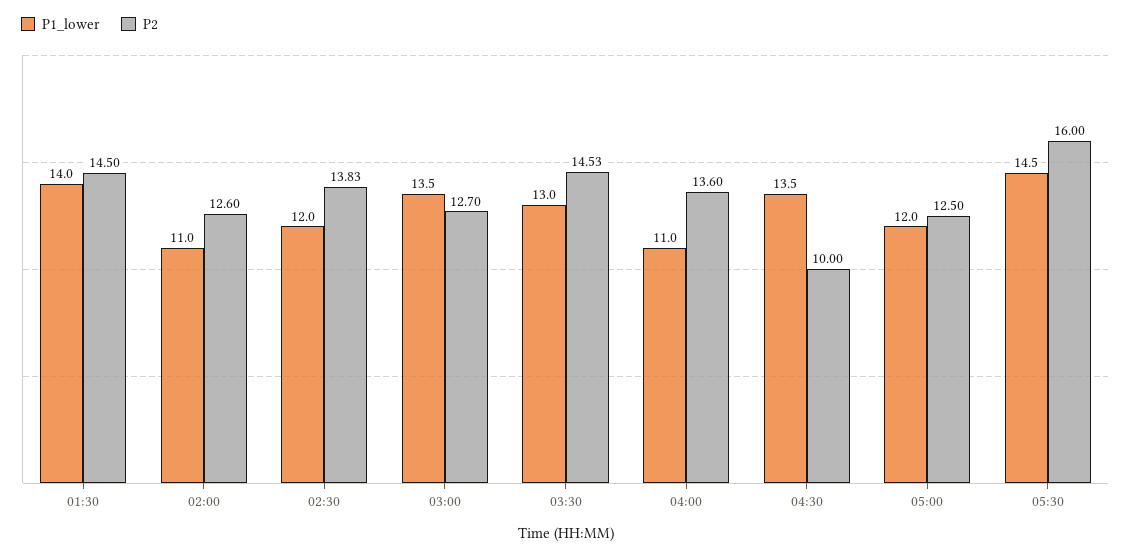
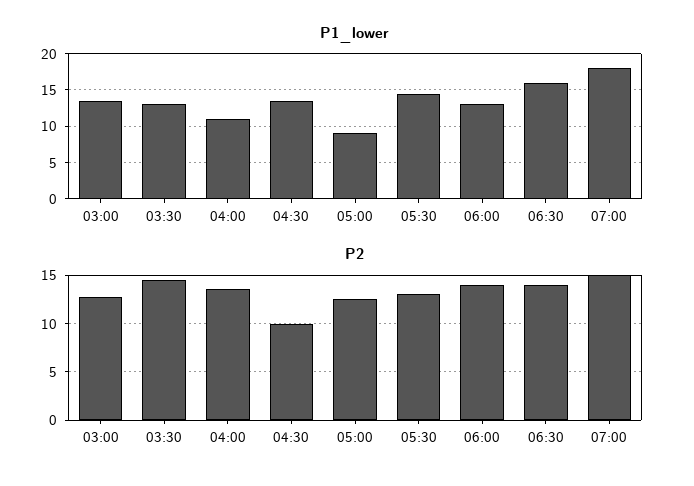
P1_lower, 01:30: 14 -> none
P2, 01:30: 14.5 -> none
P1_lower, 02:00: 11 -> none
P2, 02:00: 12.6 -> none
P1_lower, 02:30: 12 -> none
P2, 02:30: 13.83 -> none
P1_lower, 05:00: 12 -> 9
P2, 05:30: 16 -> 13
P1_lower, 06:00: none -> 13
P1_lower, 06:30: none -> 16
P1_lower, 07:00: none -> 18
P2, 06:00: none -> 14
P2, 06:30: none -> 14
P2, 07:00: none -> 15

